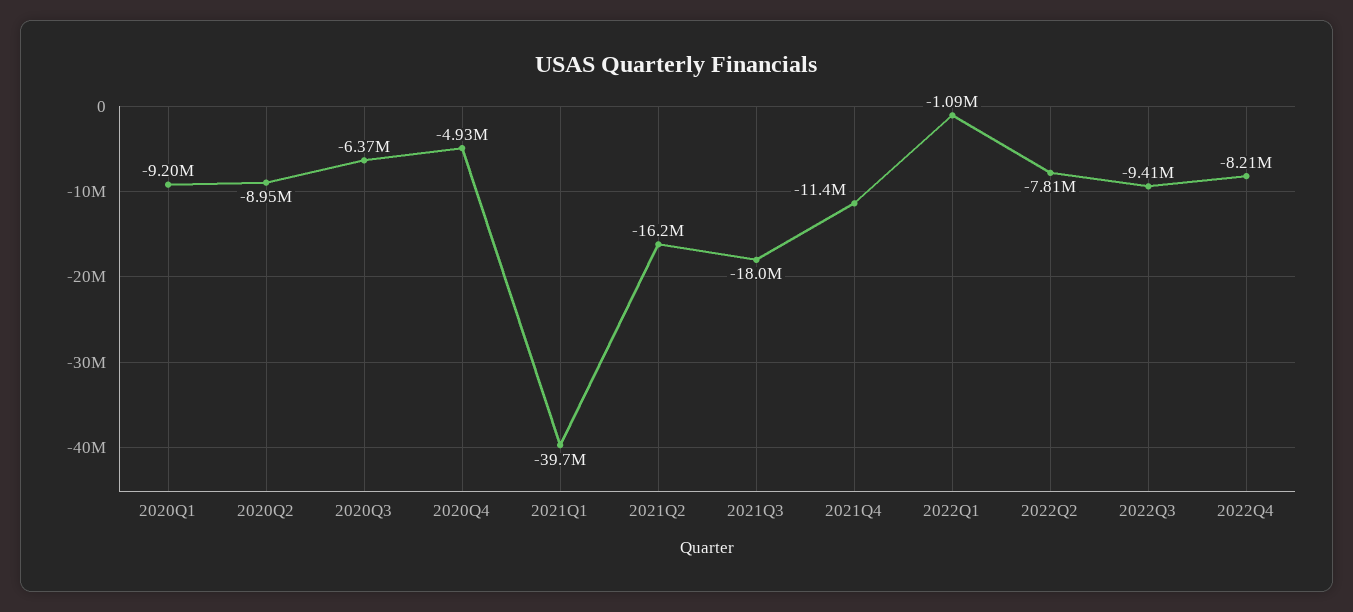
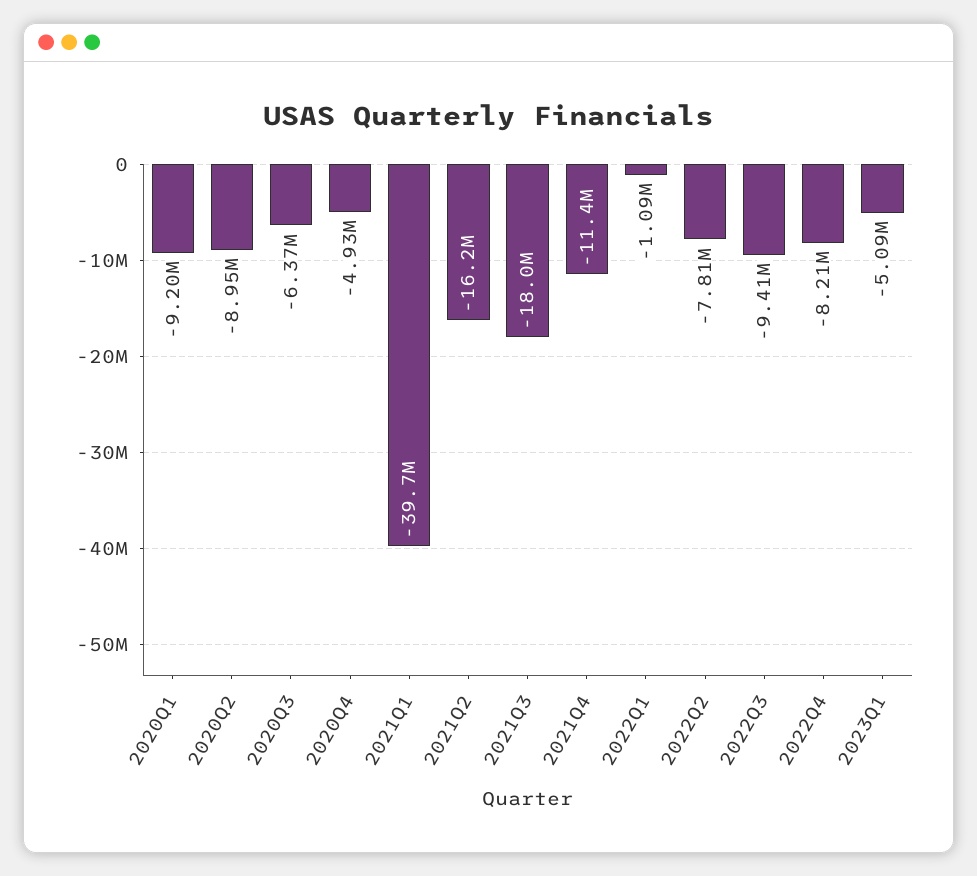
2023Q1: none -> -5090000

